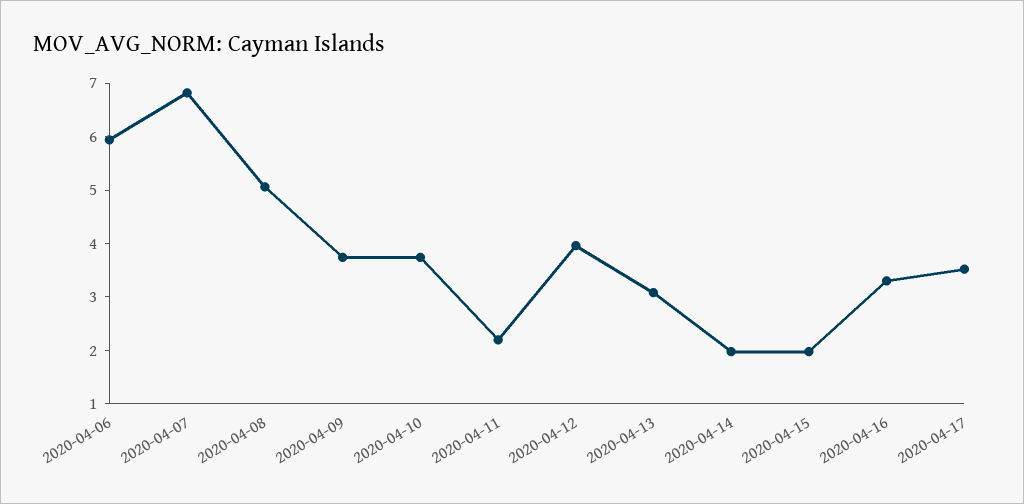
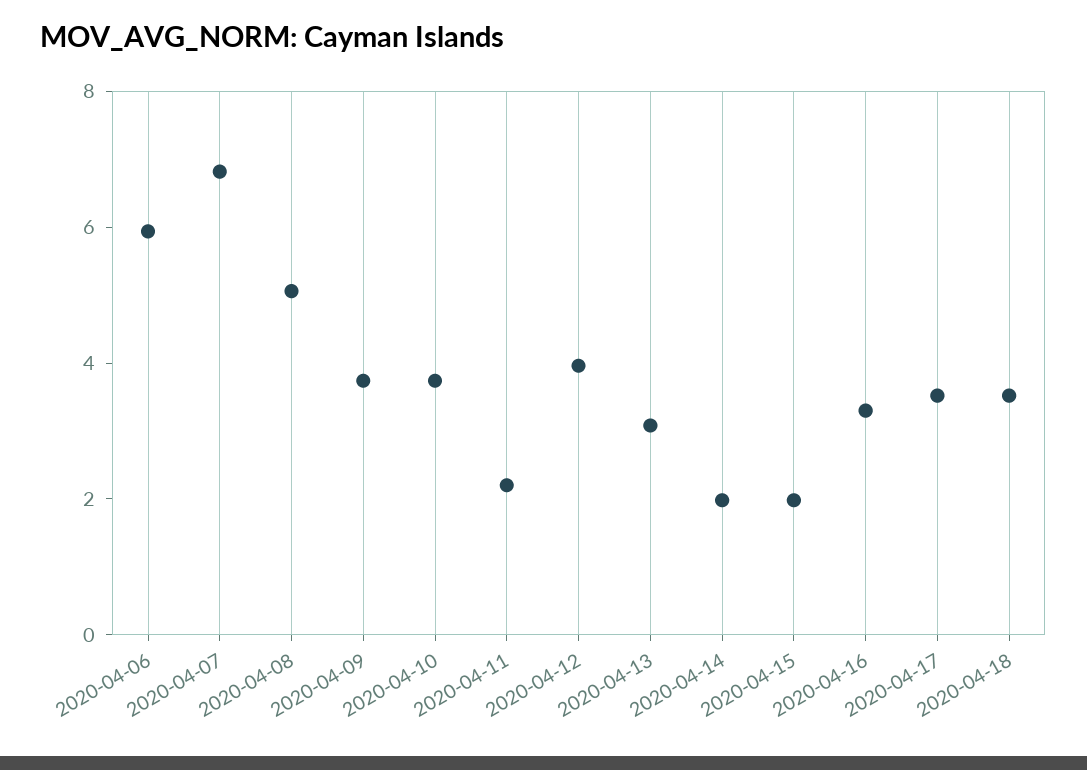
2020-04-18: none -> 3.5

